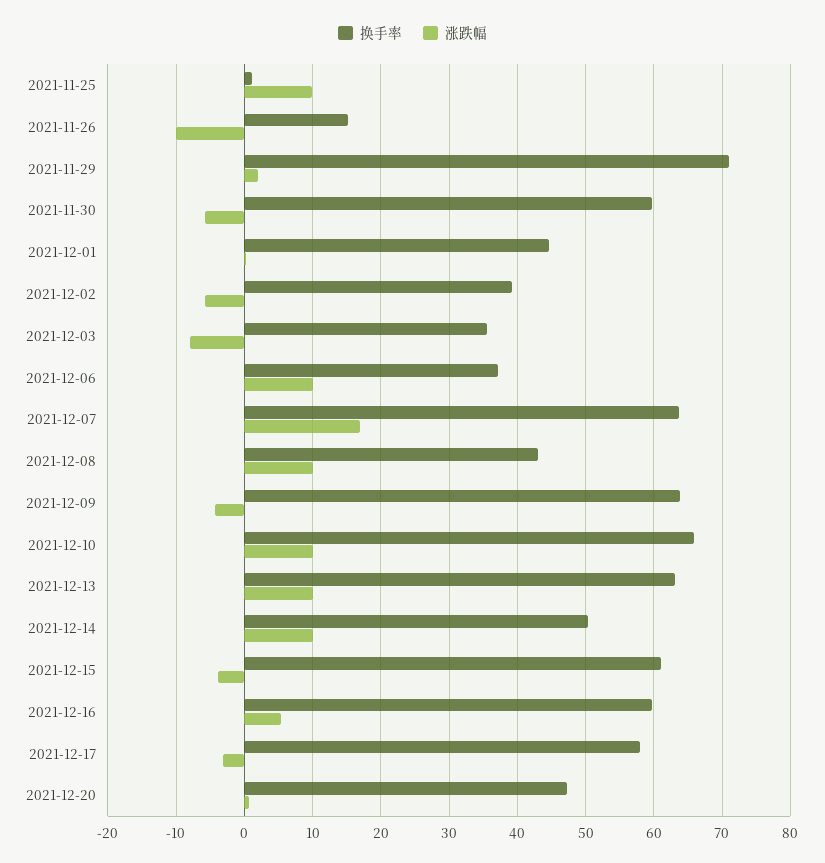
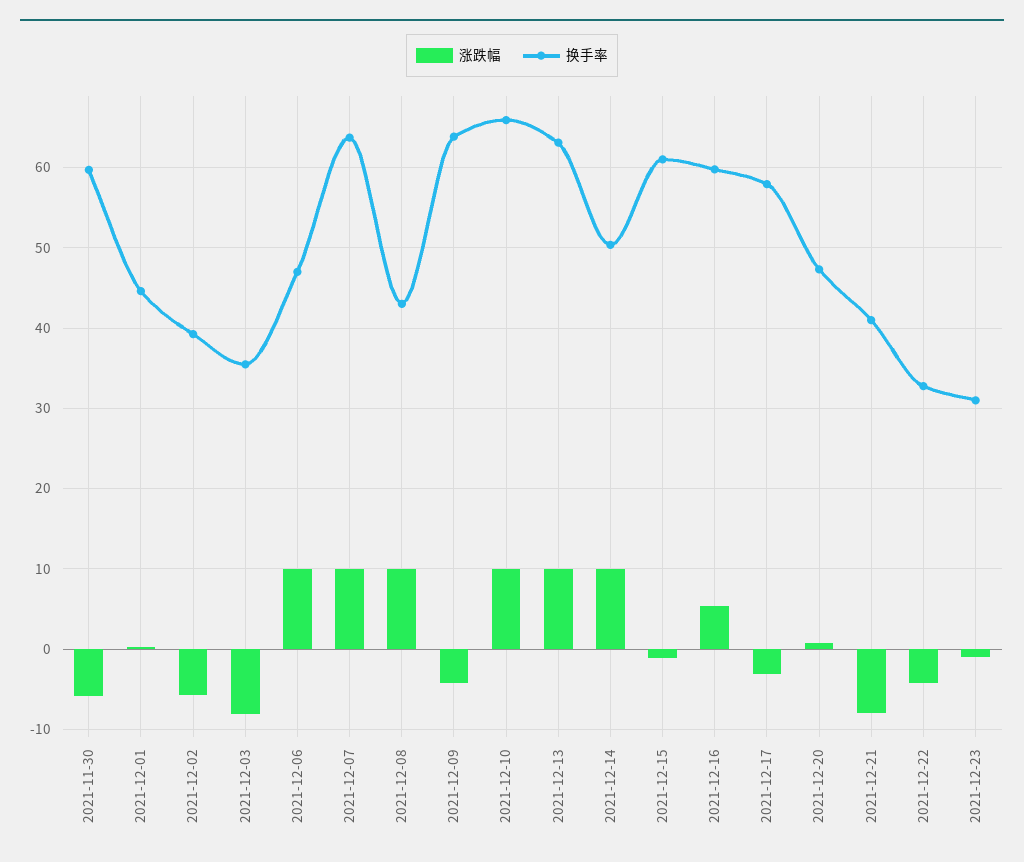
换手率, 2021-11-25: 1 -> none
涨跌幅, 2021-11-25: 10 -> none
换手率, 2021-11-26: 15 -> none
涨跌幅, 2021-11-26: -10 -> none
换手率, 2021-11-29: 71 -> none
涨跌幅, 2021-11-29: 2 -> none
换手率, 2021-12-06: 37 -> 47
涨跌幅, 2021-12-07: 17 -> 10
涨跌幅, 2021-12-15: -4 -> -1
涨跌幅, 2021-12-21: none -> -8
换手率, 2021-12-21: none -> 41
涨跌幅, 2021-12-22: none -> -4
换手率, 2021-12-22: none -> 33
涨跌幅, 2021-12-23: none -> -1
换手率, 2021-12-23: none -> 31

